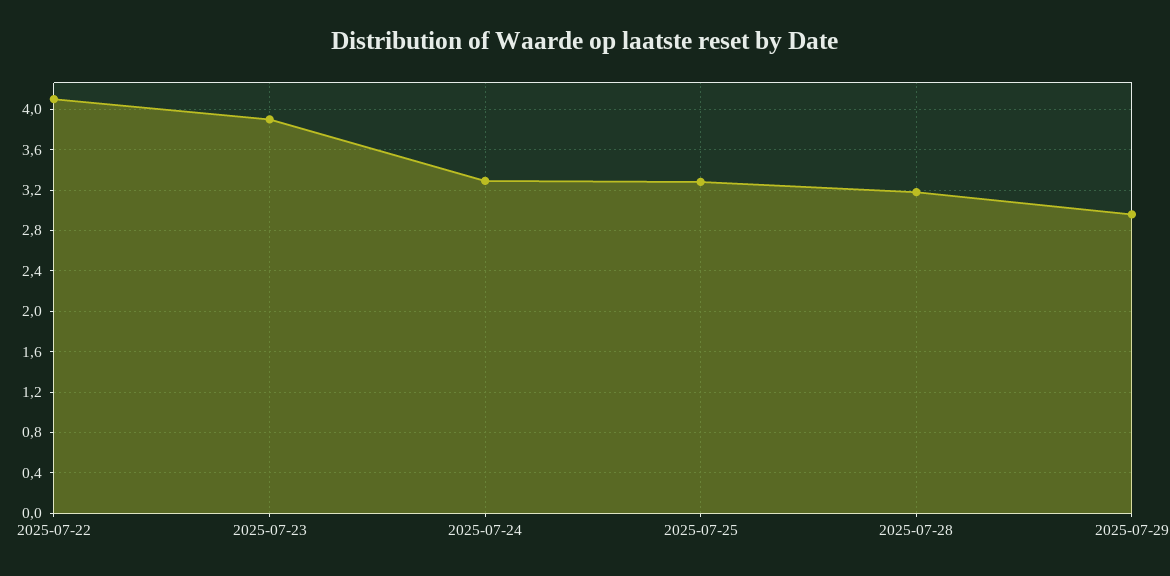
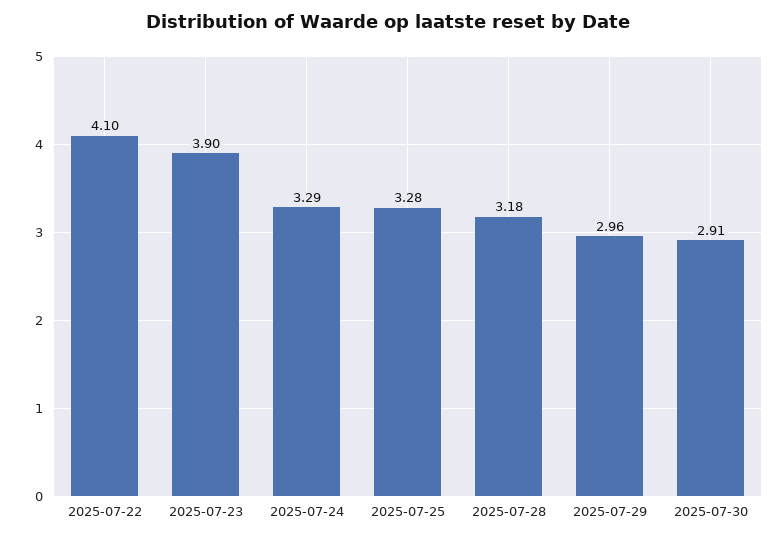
2025-07-30: none -> 2.91

